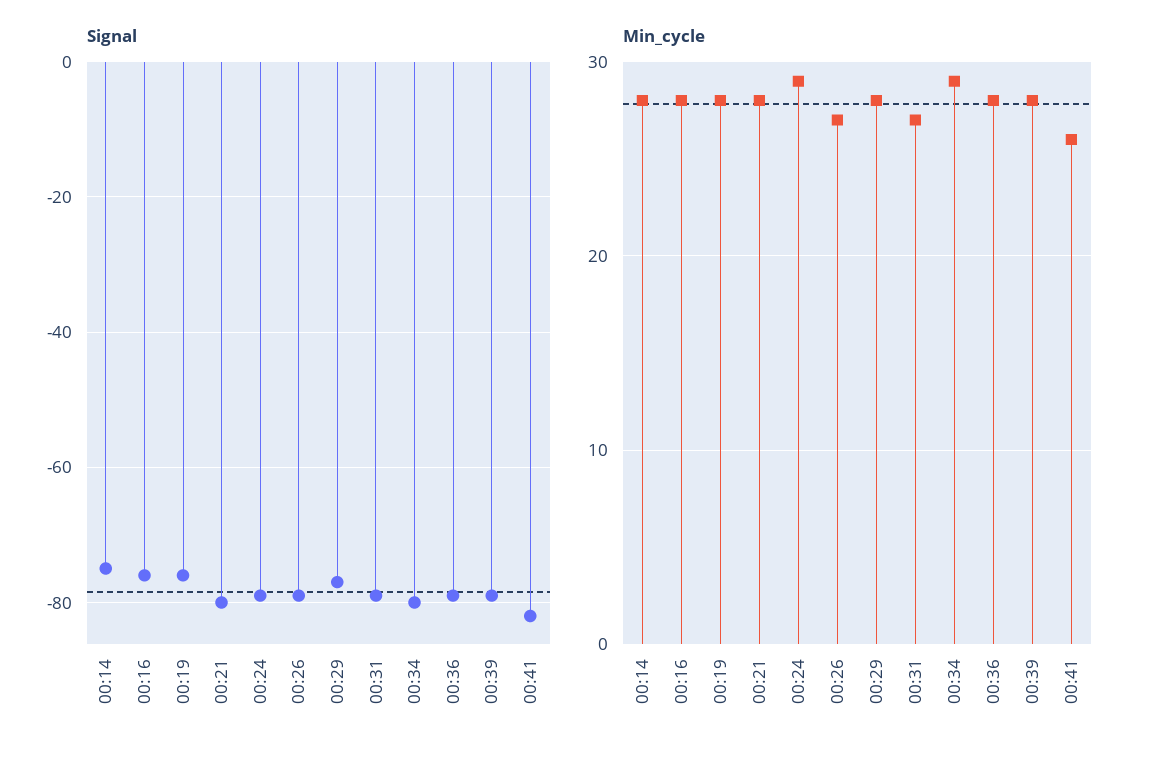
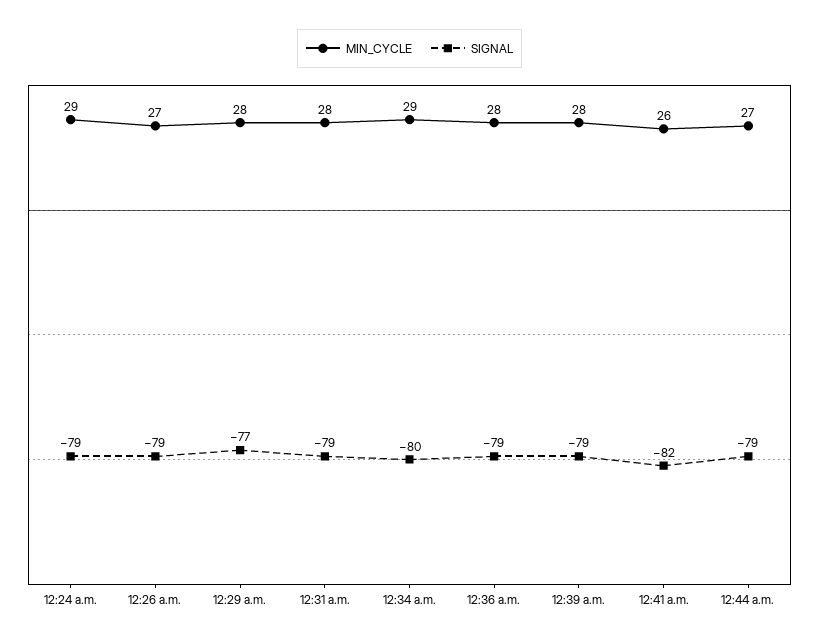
Signal, 00:14: -75 -> none
Signal, 00:16: -75 -> none
Signal, 00:19: -75 -> none
Signal, 00:21: -80 -> none
Min_cycle, 00:14: 28 -> none
Min_cycle, 00:16: 28 -> none
Min_cycle, 00:19: 28 -> none
Min_cycle, 00:21: 28 -> none
Min_cycle, 00:31: 27 -> 28
Min_cycle, 12:44 a.m.: none -> 27
Signal, 12:44 a.m.: none -> -79

